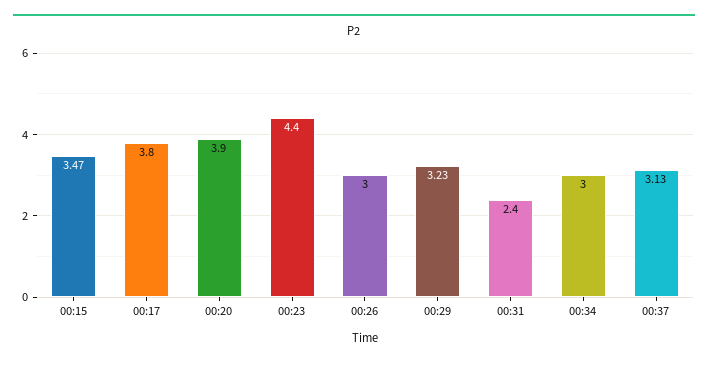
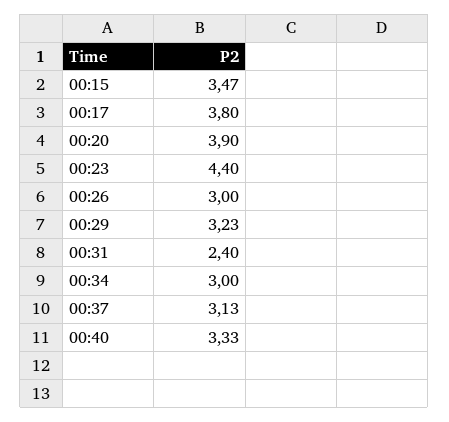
00:40: none -> 3.33

